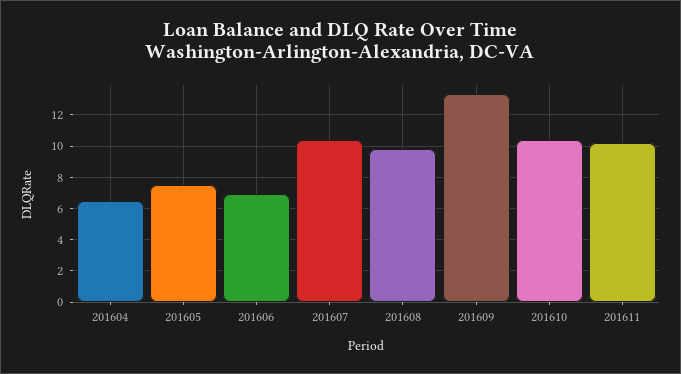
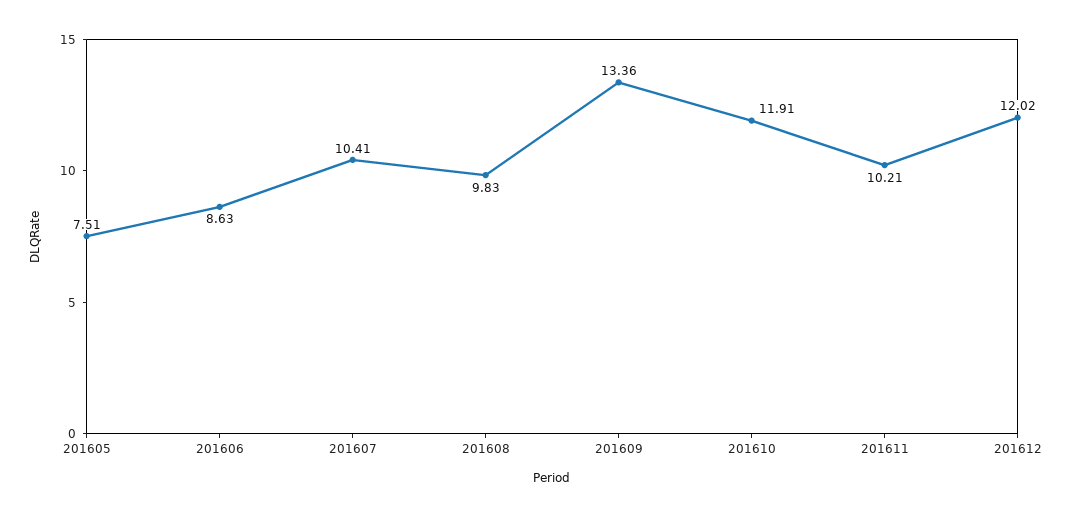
201604: 6.5 -> none
201606: 7 -> 8.63
201610: 10.5 -> 11.91
201612: none -> 12.02

